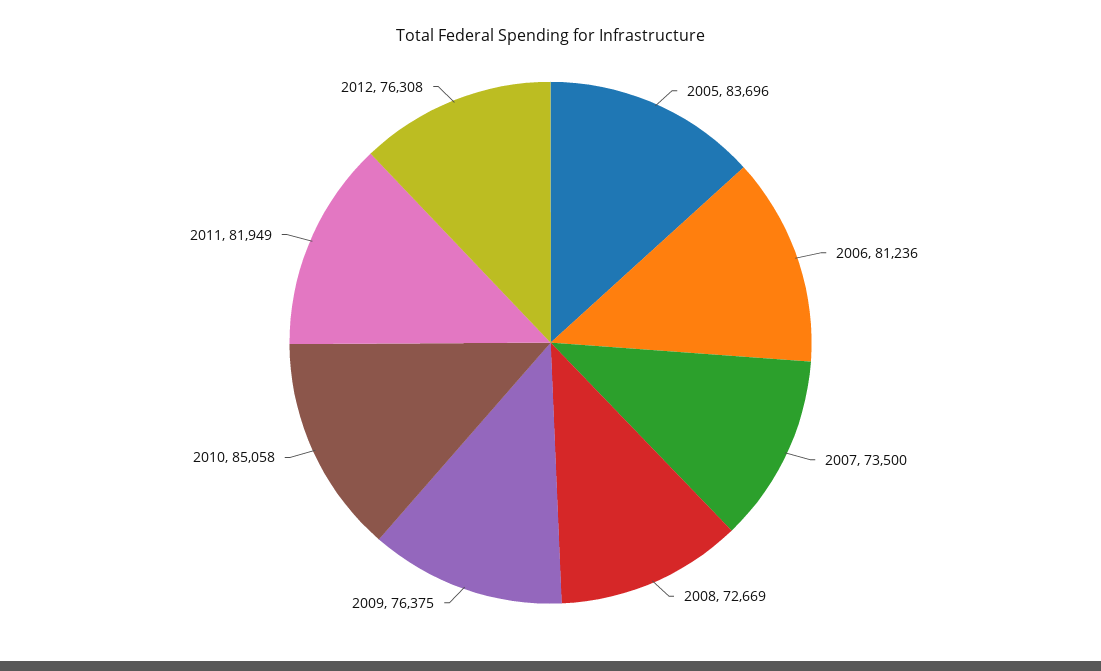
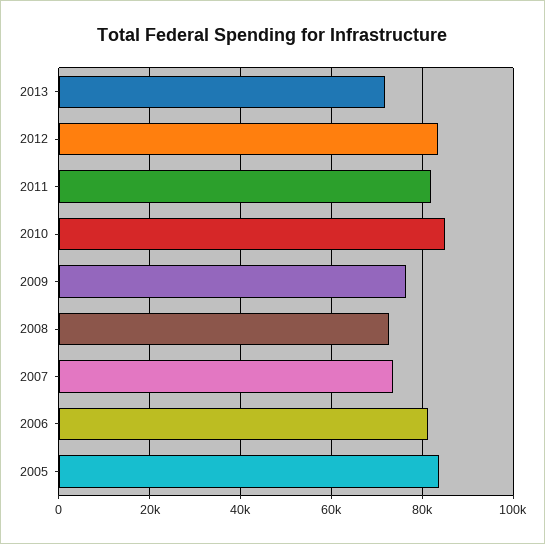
2012: 76308 -> 84000
2013: none -> 72000

